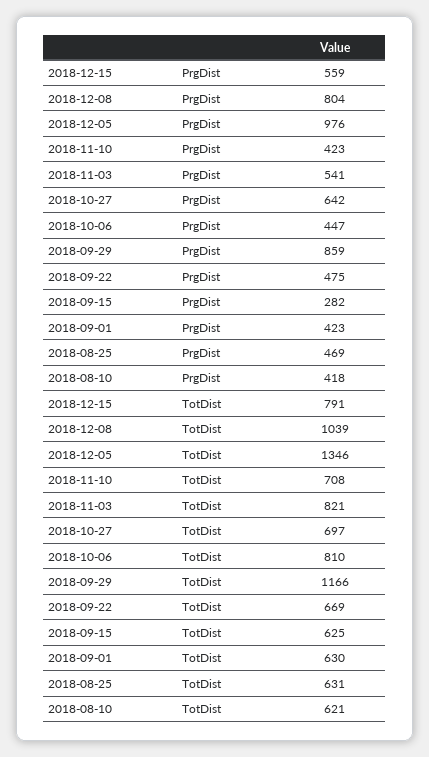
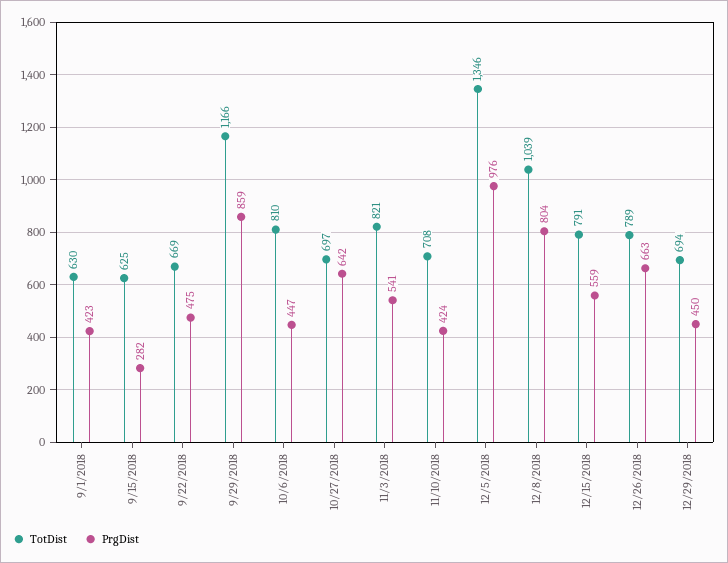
PrgDist, 2018-11-10: 423 -> 424
PrgDist, 2018-08-25: 469 -> none
PrgDist, 2018-08-10: 418 -> none
TotDist, 2018-08-25: 631 -> none
TotDist, 2018-08-10: 621 -> none
TotDist, 12/26/2018: none -> 789
PrgDist, 12/26/2018: none -> 663
TotDist, 12/29/2018: none -> 694
PrgDist, 12/29/2018: none -> 450

